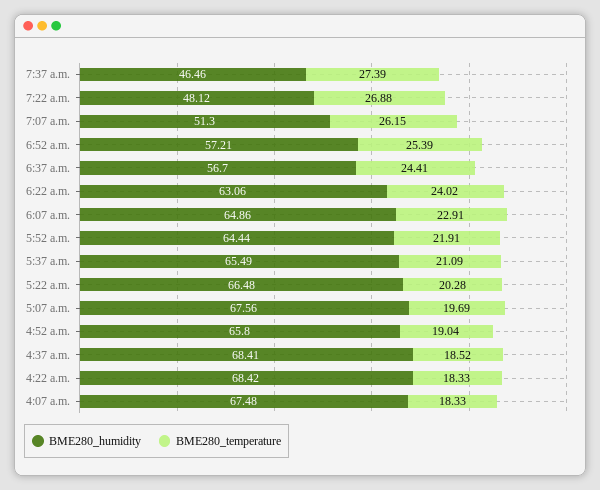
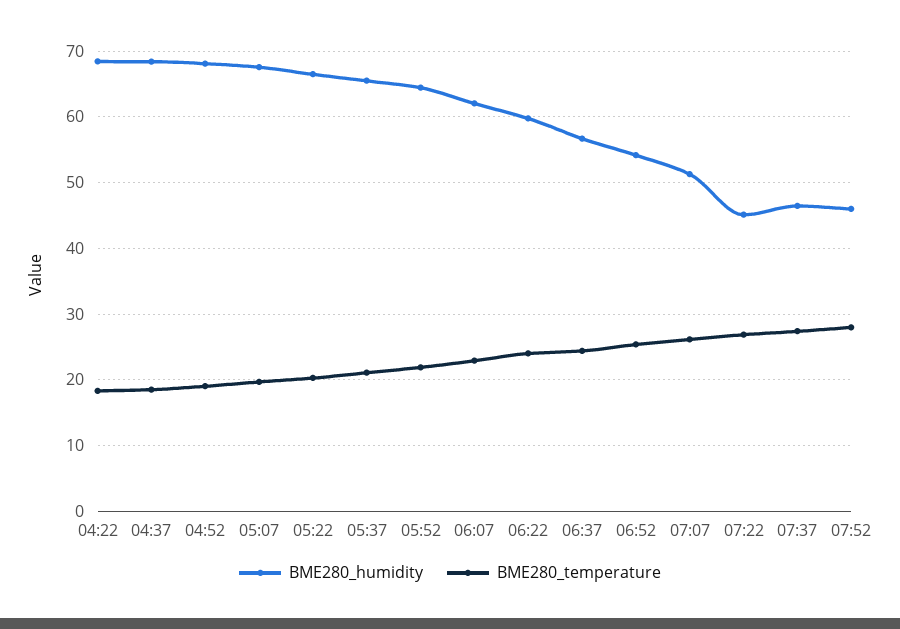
BME280_humidity, 7:22 a.m.: 48.12 -> 45
BME280_humidity, 6:52 a.m.: 57.21 -> 54
BME280_humidity, 6:22 a.m.: 63.06 -> 60
BME280_humidity, 6:07 a.m.: 64.86 -> 62
BME280_humidity, 4:52 a.m.: 65.8 -> 68
BME280_humidity, 4:07 a.m.: 67.48 -> none
BME280_temperature, 4:07 a.m.: 18.33 -> none
BME280_humidity, 07:52: none -> 46
BME280_temperature, 07:52: none -> 28

